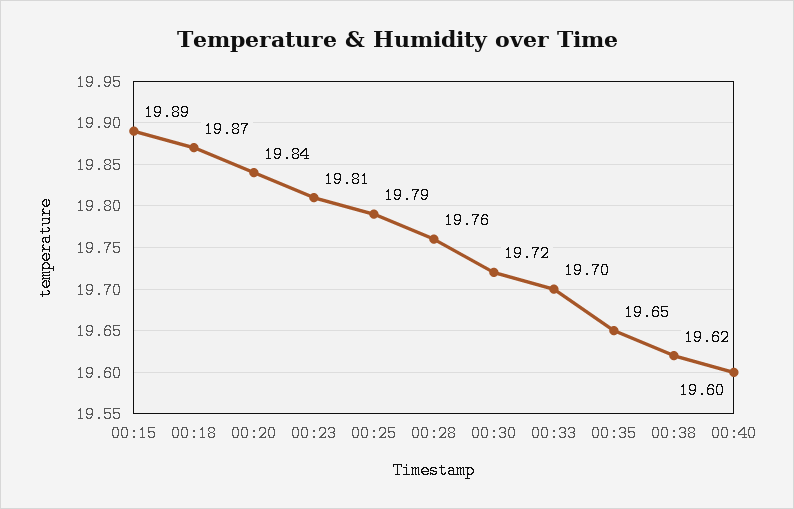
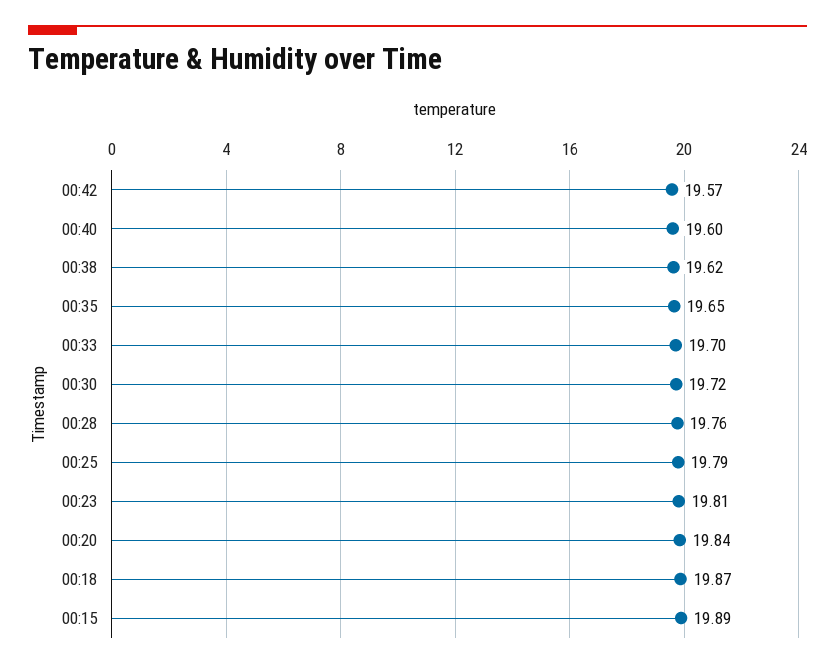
00:42: none -> 19.57

